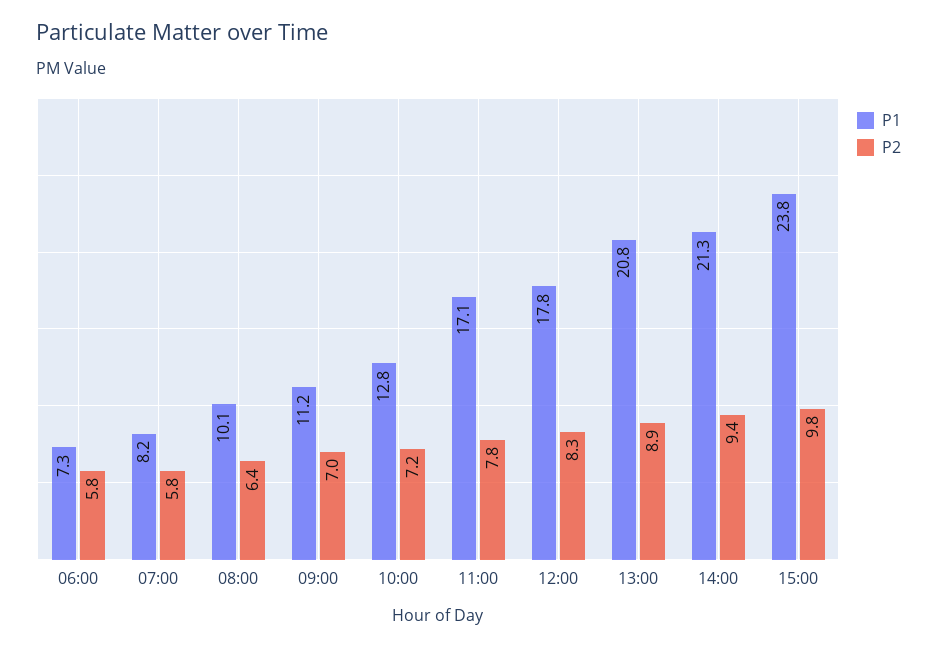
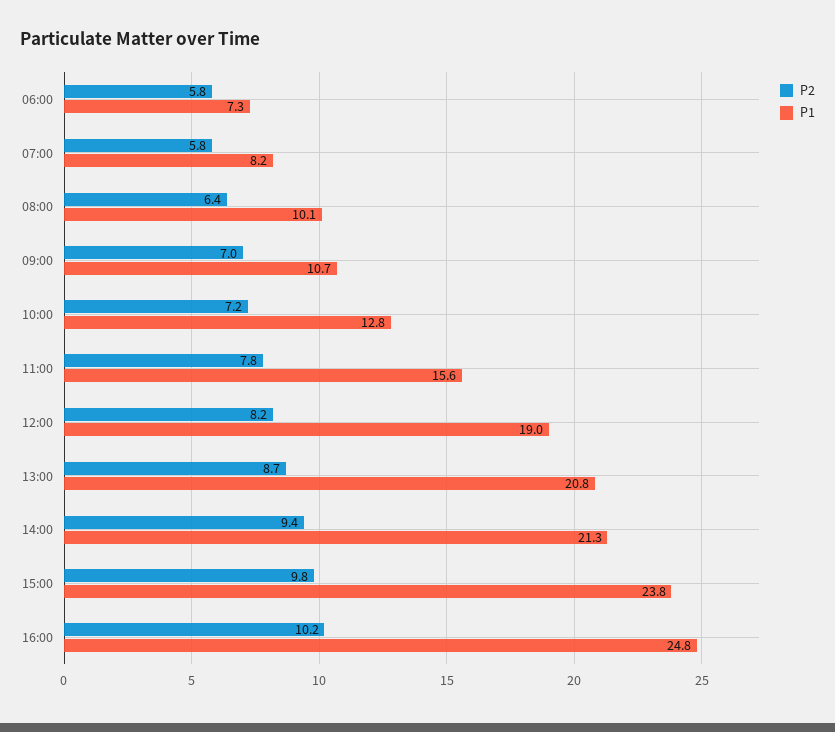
P1, 09:00: 11.2 -> 10.7
P1, 11:00: 17.1 -> 15.6
P1, 12:00: 17.8 -> 19
P2, 12:00: 8.3 -> 8.2
P2, 13:00: 8.9 -> 8.7
P2, 16:00: none -> 10.2
P1, 16:00: none -> 24.8

